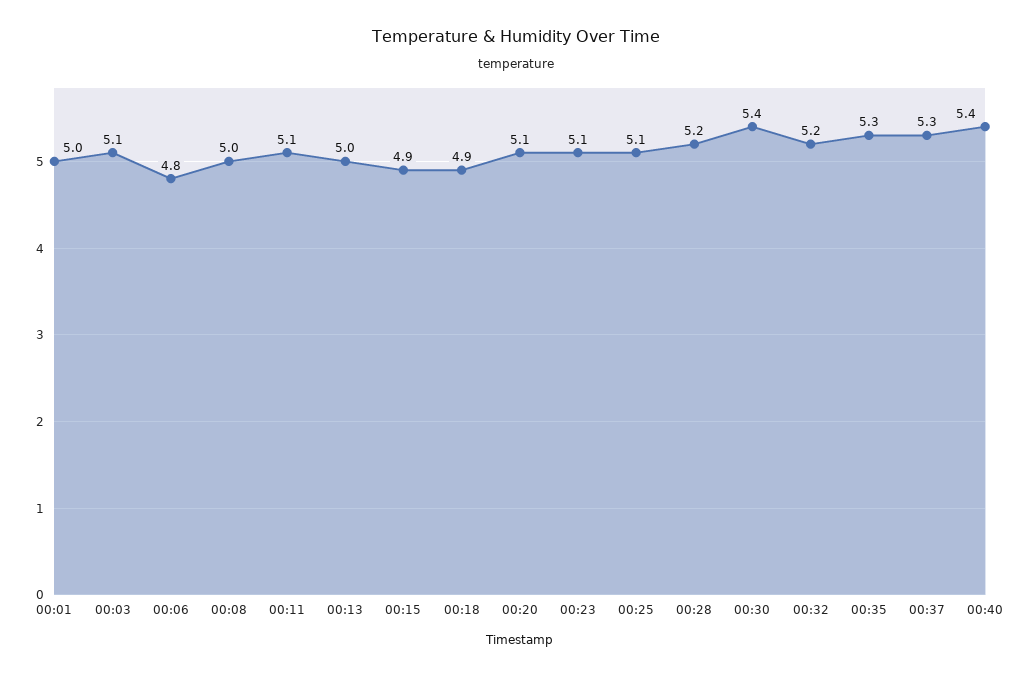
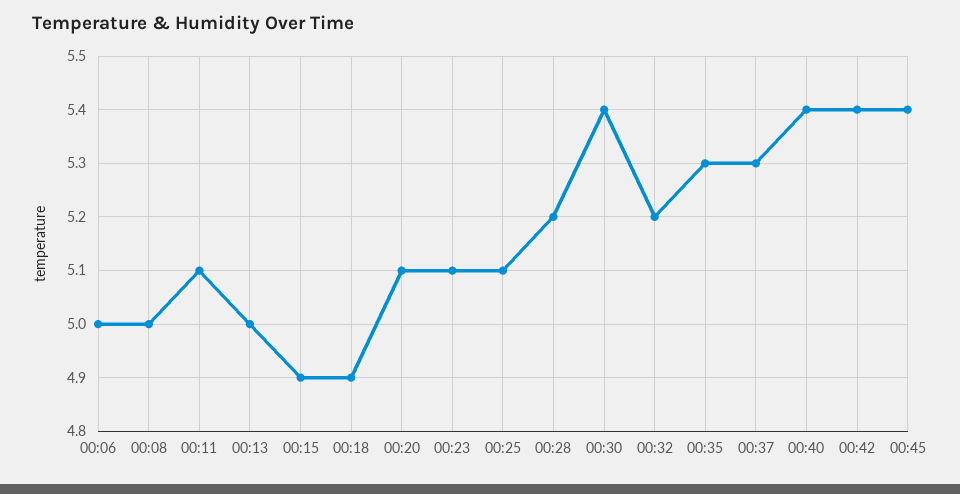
00:01: 5 -> none
00:03: 5.1 -> none
00:06: 4.8 -> 5
00:42: none -> 5.4
00:45: none -> 5.4

